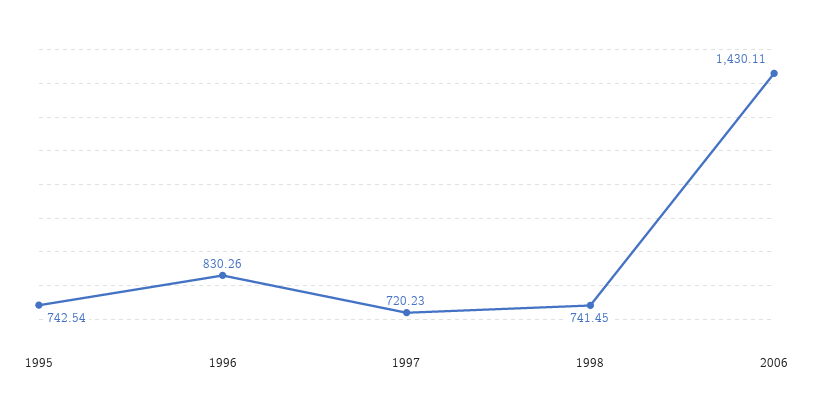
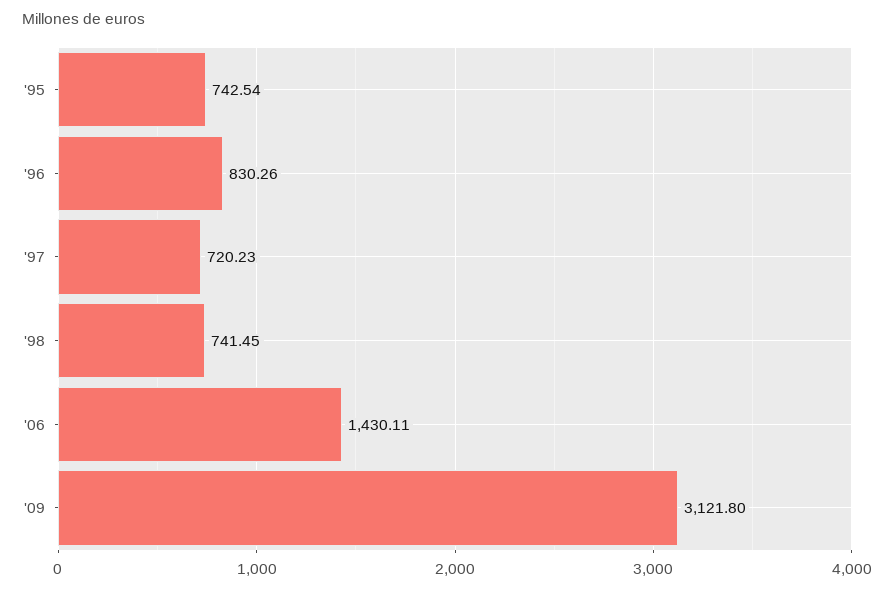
'09: none -> 3121.8

